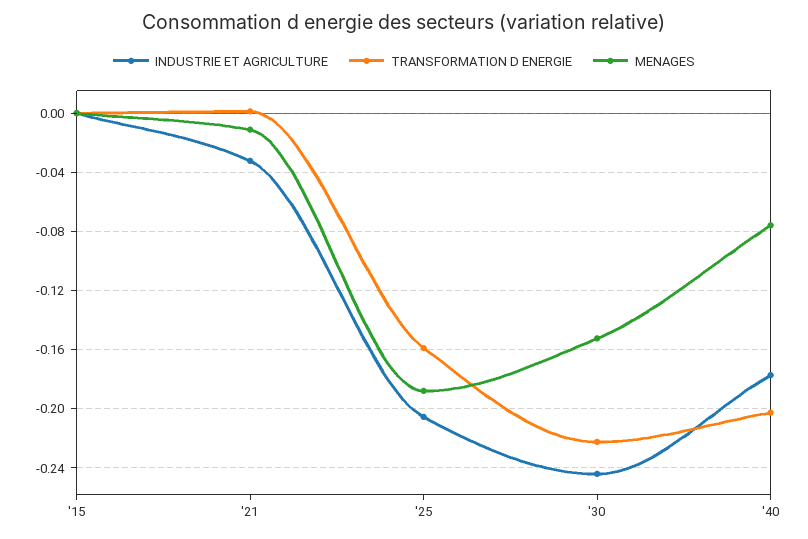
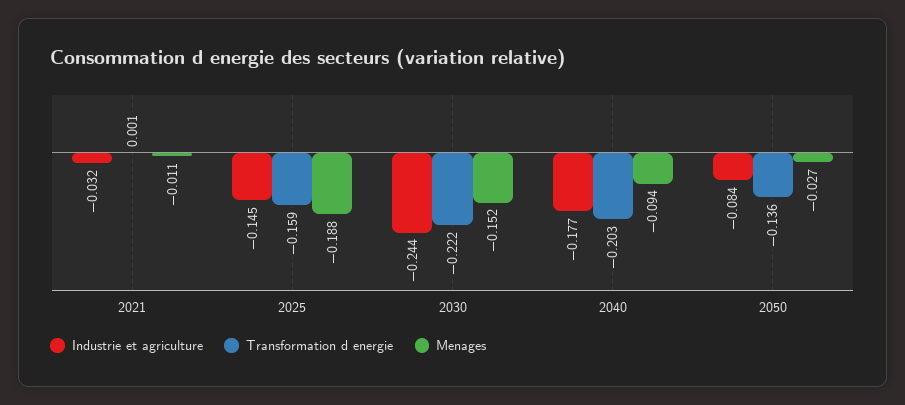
INDUSTRIE ET AGRICULTURE, '15: 0 -> none
TRANSFORMATION D ENERGIE, '15: 0 -> none
MENAGES, '15: 0 -> none
INDUSTRIE ET AGRICULTURE, '25: -0.205 -> -0.145
MENAGES, '40: -0.075 -> -0.094
INDUSTRIE ET AGRICULTURE, 2050: none -> -0.084
TRANSFORMATION D ENERGIE, 2050: none -> -0.136
MENAGES, 2050: none -> -0.027

